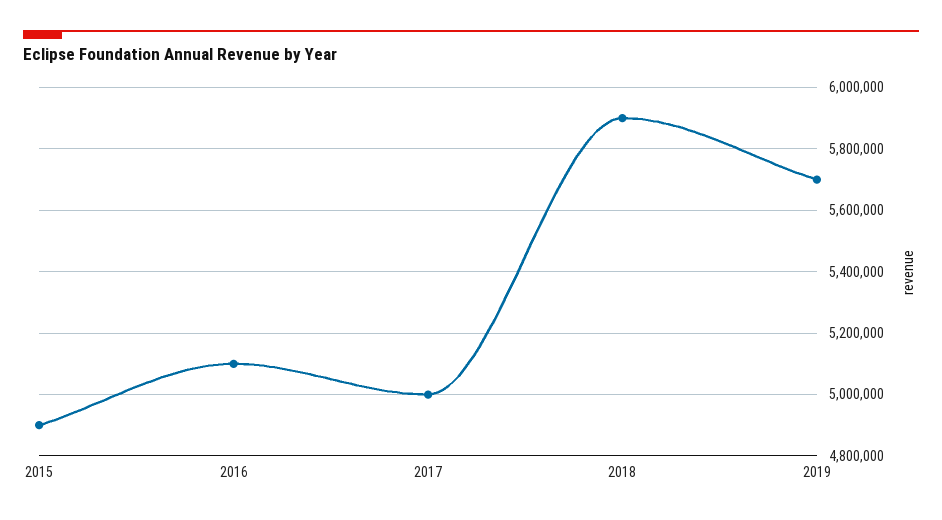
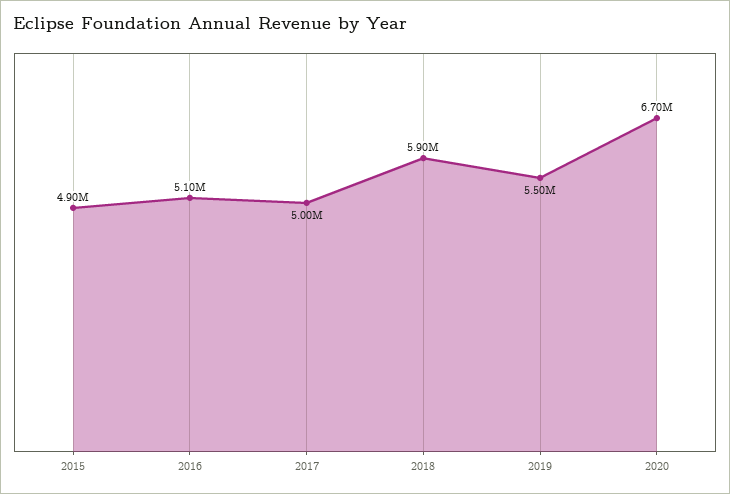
2019: 5700000 -> 5500000
2020: none -> 6700000

